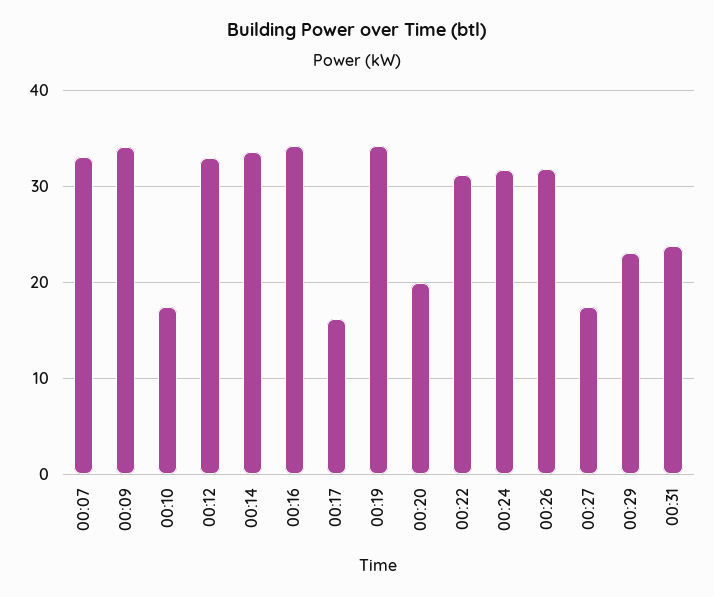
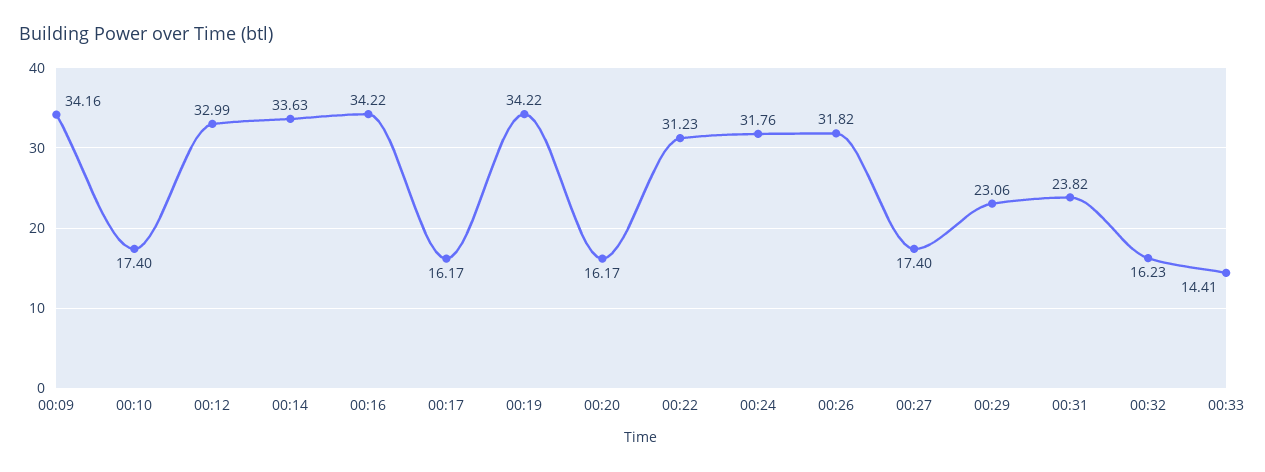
00:07: 33 -> none
00:20: 20 -> 16.17
00:32: none -> 16.23
00:33: none -> 14.41

